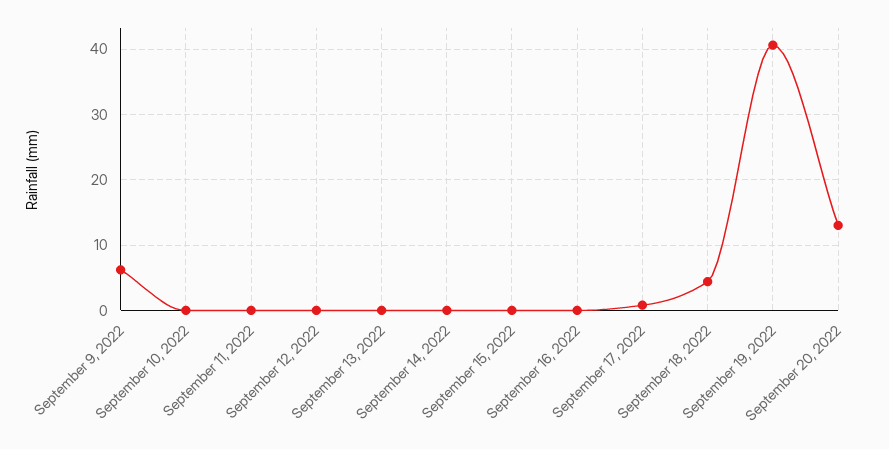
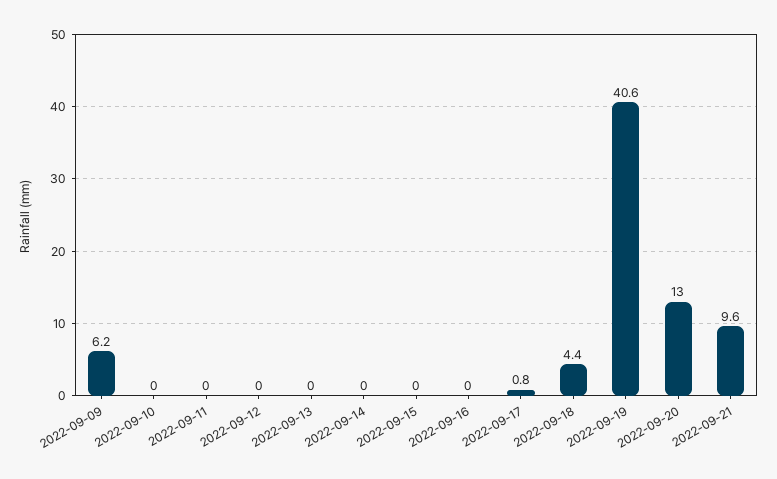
2022-09-21: none -> 9.6

